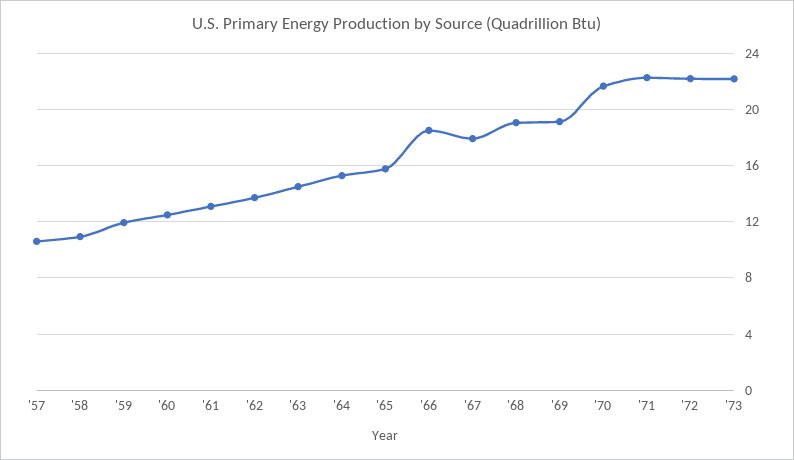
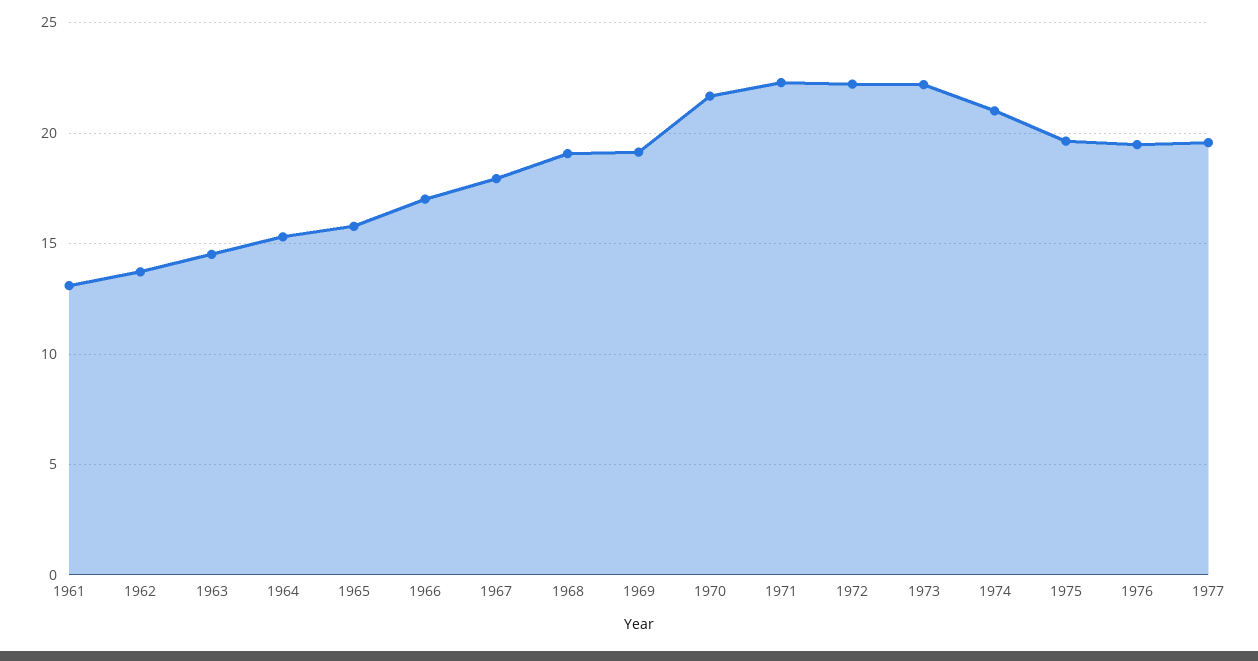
'57: 10.5 -> none
'58: 11 -> none
'59: 12 -> none
'60: 12.5 -> none
'66: 18.5 -> 17
1974: none -> 21
1975: none -> 19.5
1976: none -> 19.5
1977: none -> 19.5

